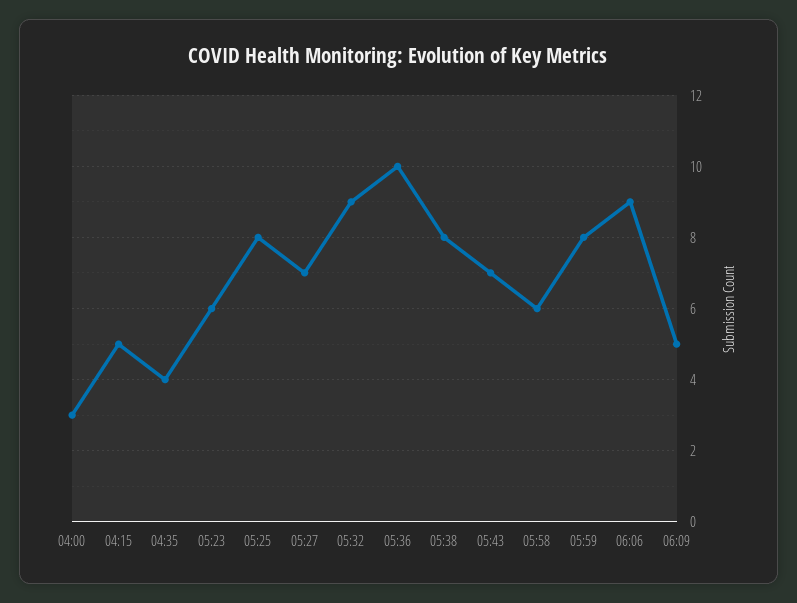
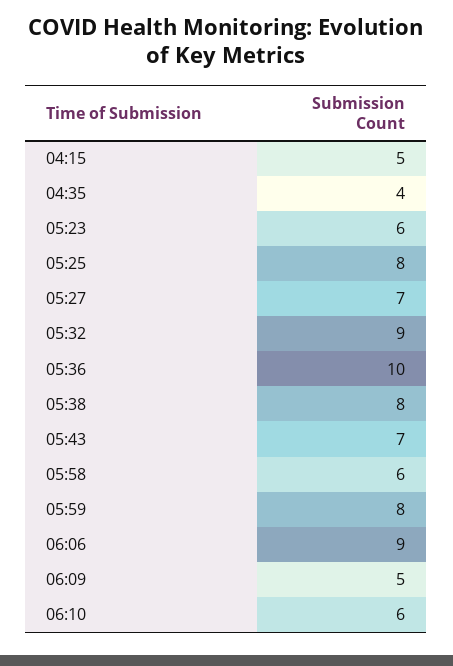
04:00: 3 -> none
06:10: none -> 6

